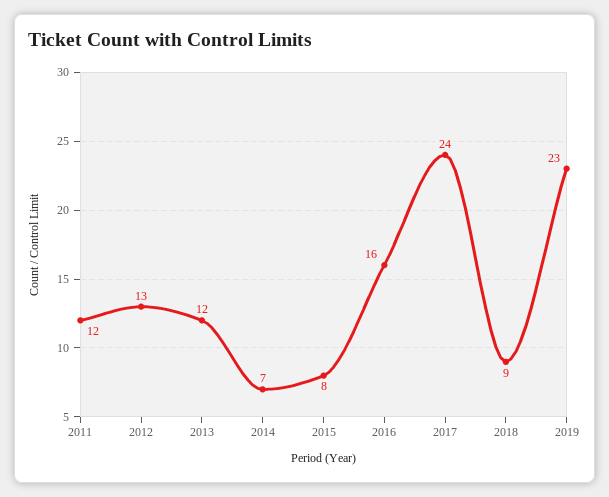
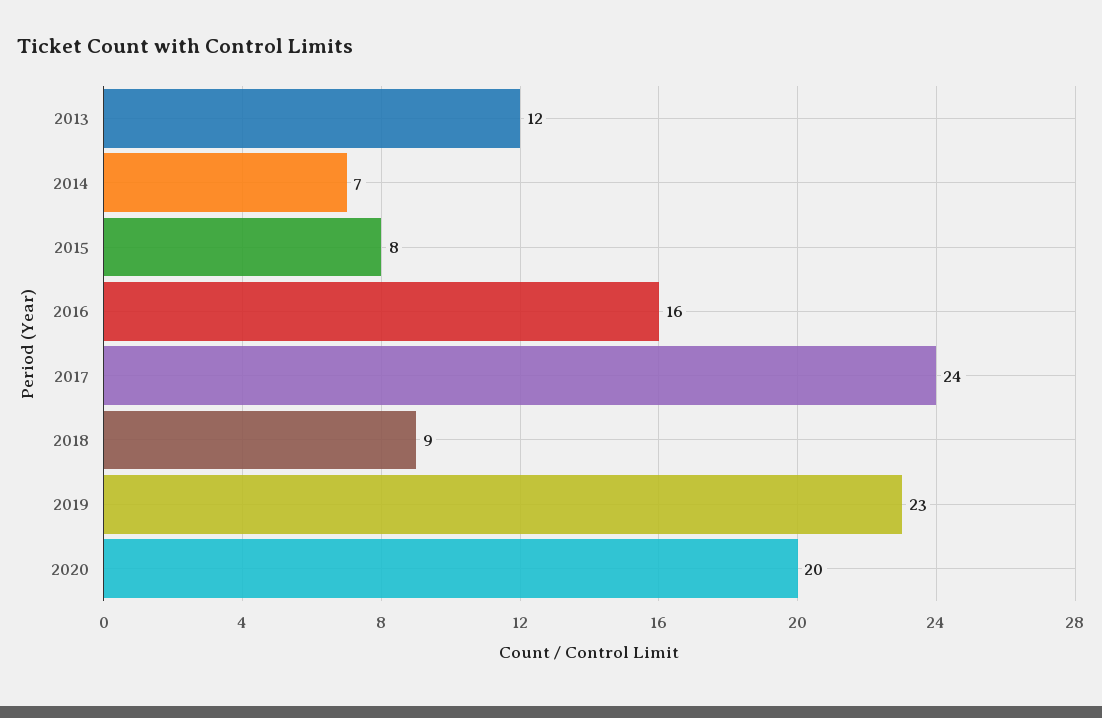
2011: 12 -> none
2012: 13 -> none
2020: none -> 20

